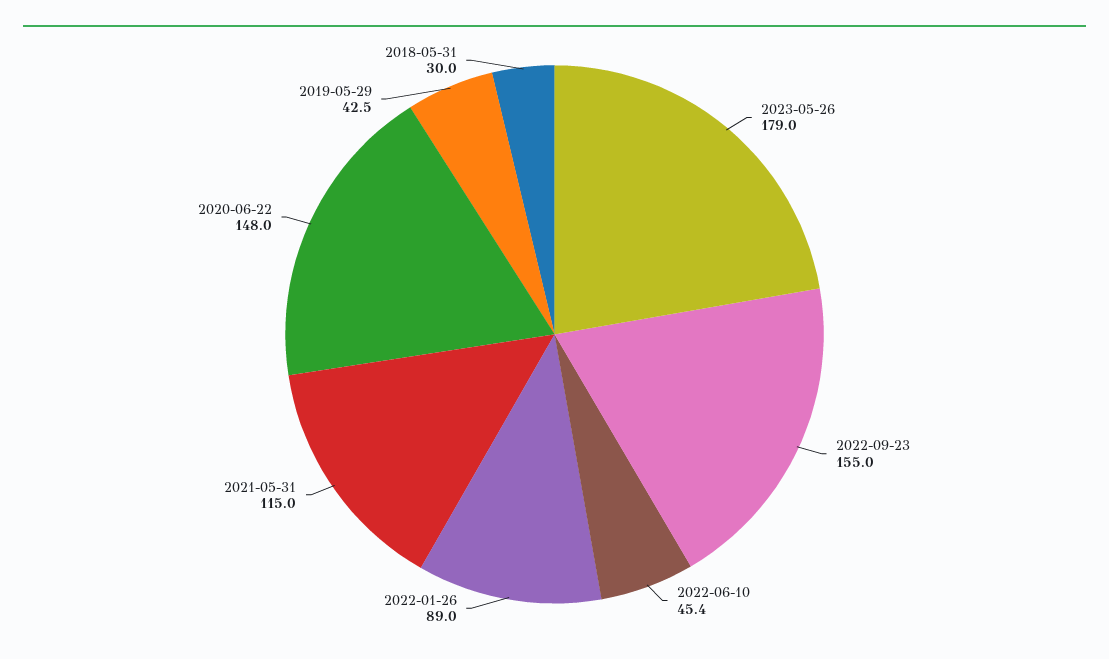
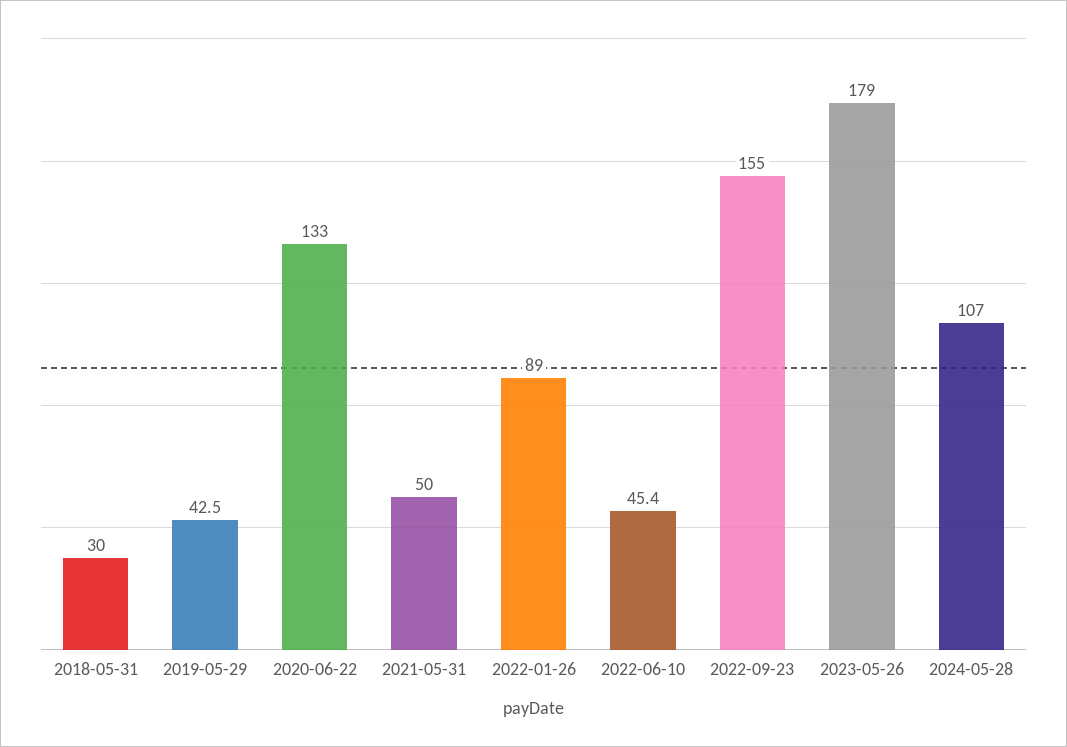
2021-05-31: 115 -> 50
2020-06-22: 148 -> 133
2024-05-28: none -> 107

